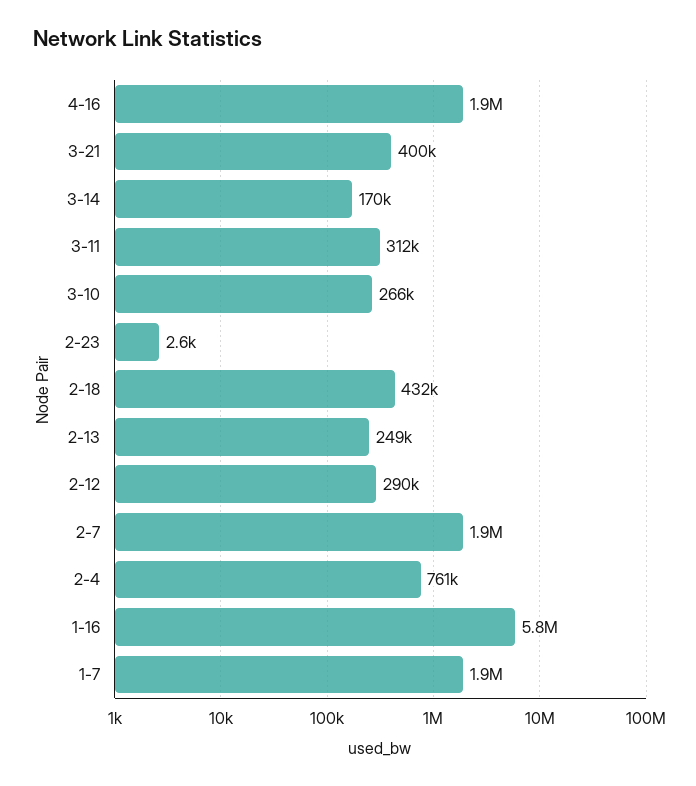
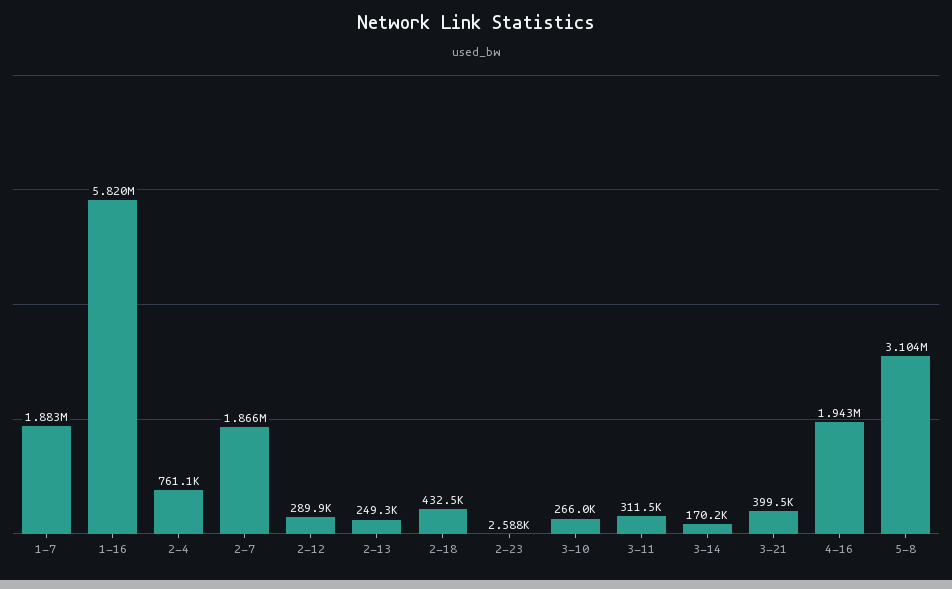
5-8: none -> 3104000

